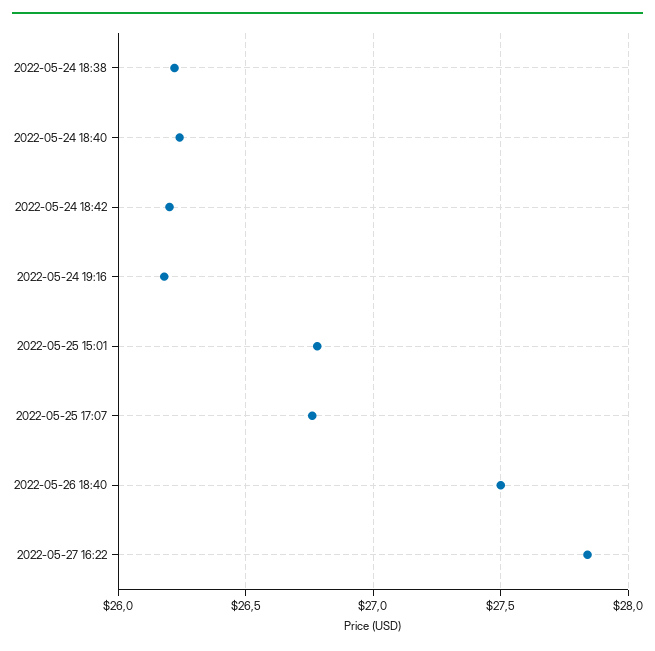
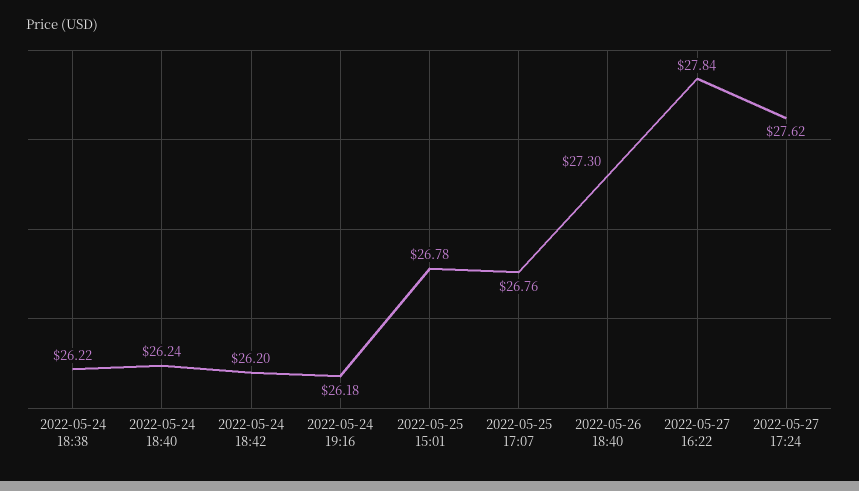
2022-05-26 18:40: 27.5 -> 27.3
2022-05-27 17:24: none -> 27.62

